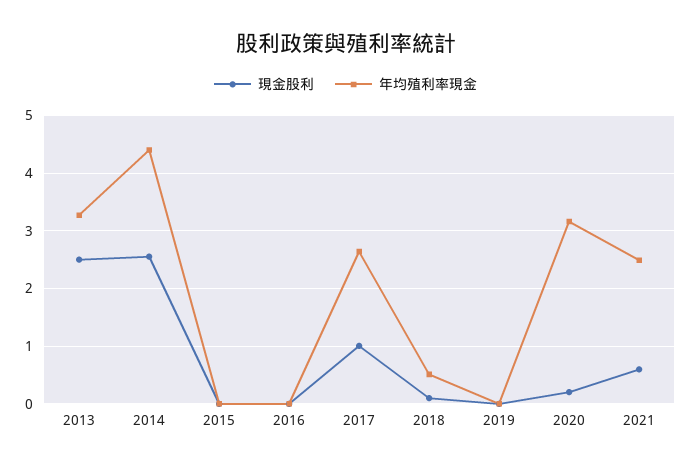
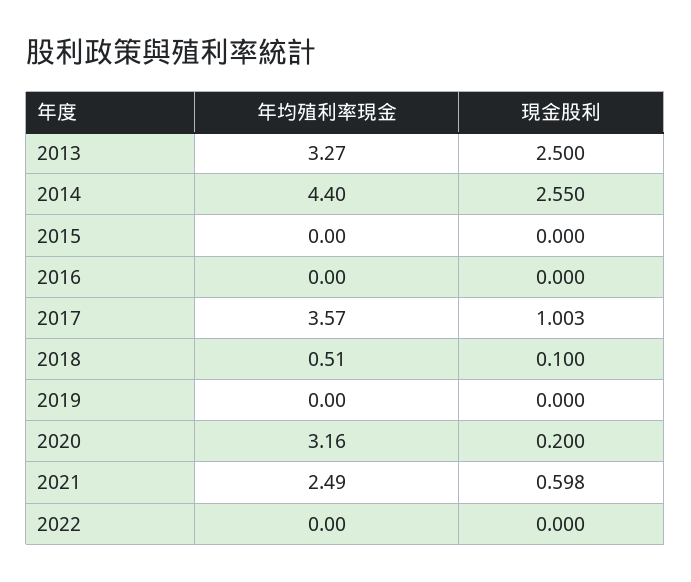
年均殖利率現金, 2017: 2.6 -> 3.57
年均殖利率現金, 2022: none -> 0
現金股利, 2022: none -> 0

